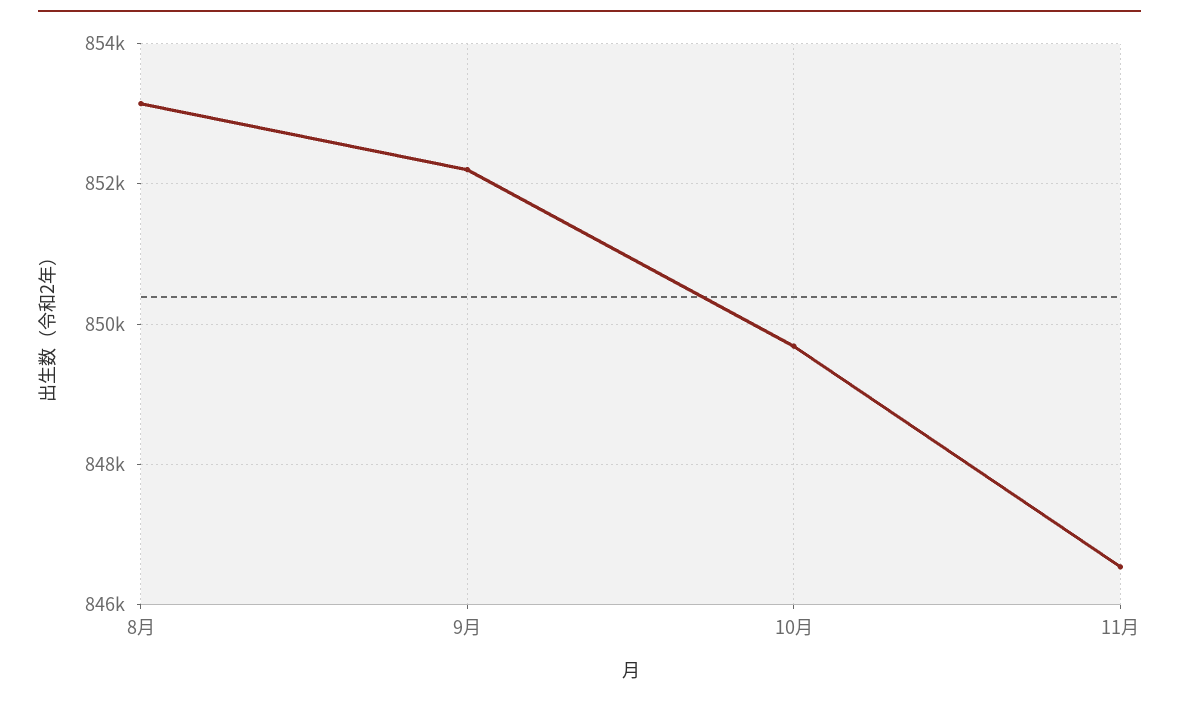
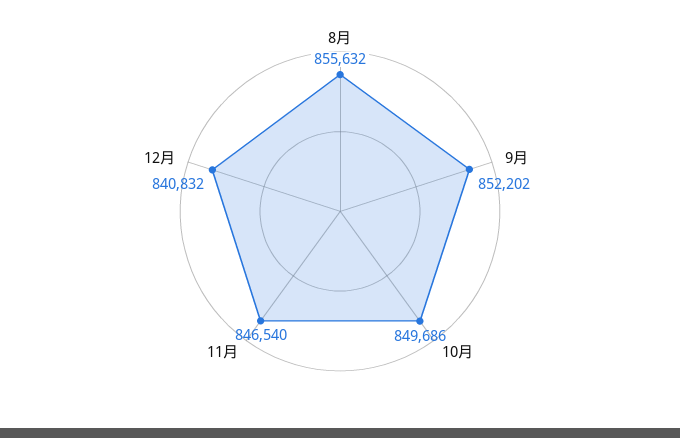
8月: 853200 -> 855632
12月: none -> 840832

